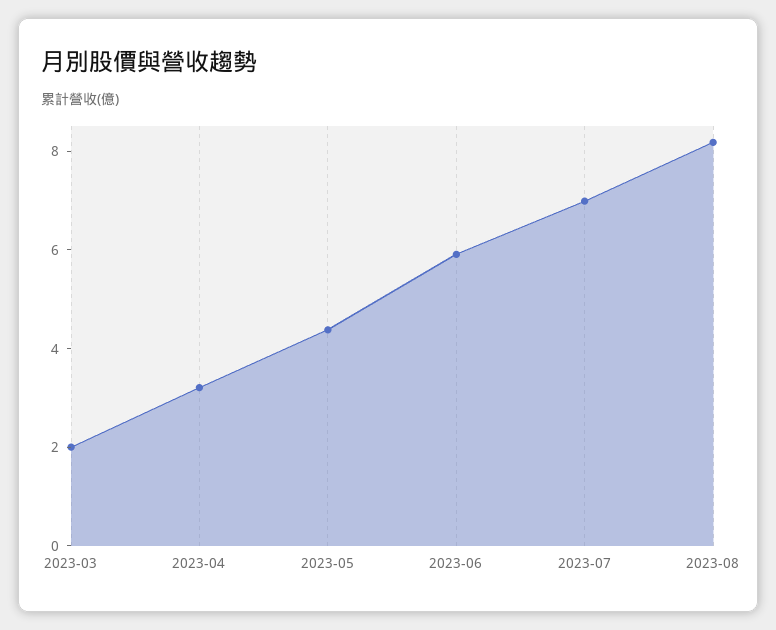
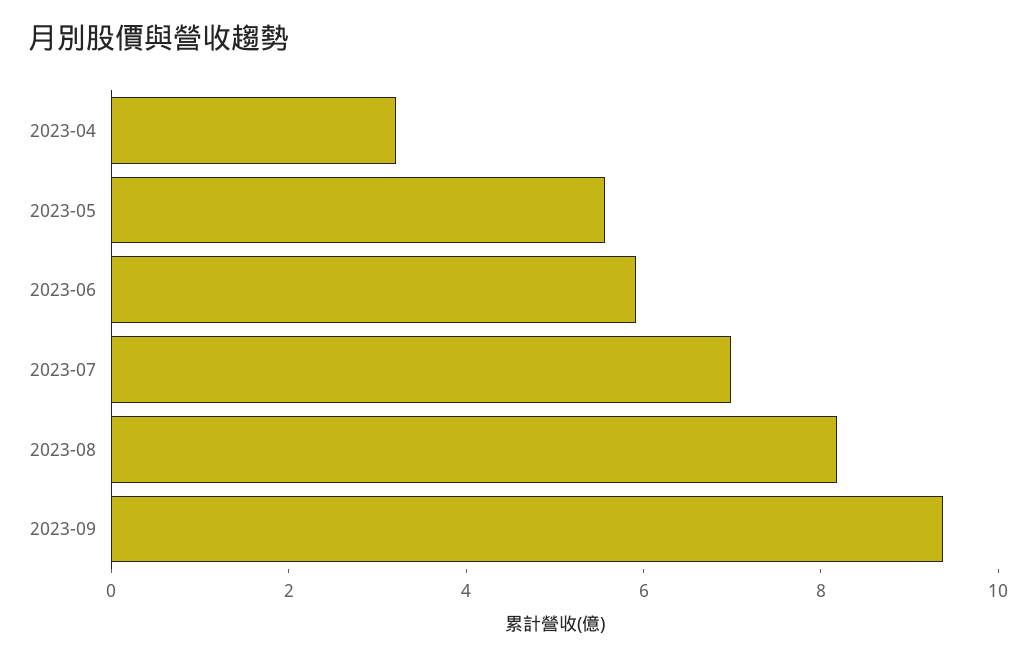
2023-03: 2 -> none
2023-05: 4.5 -> 5.5
2023-09: none -> 9.5

